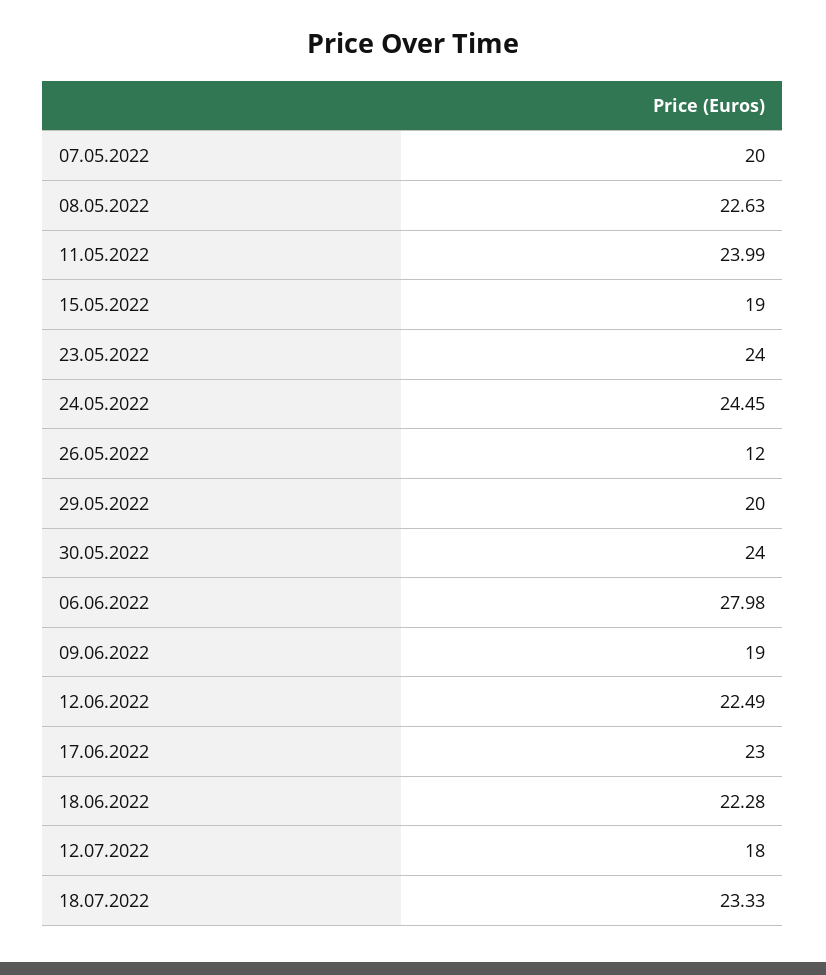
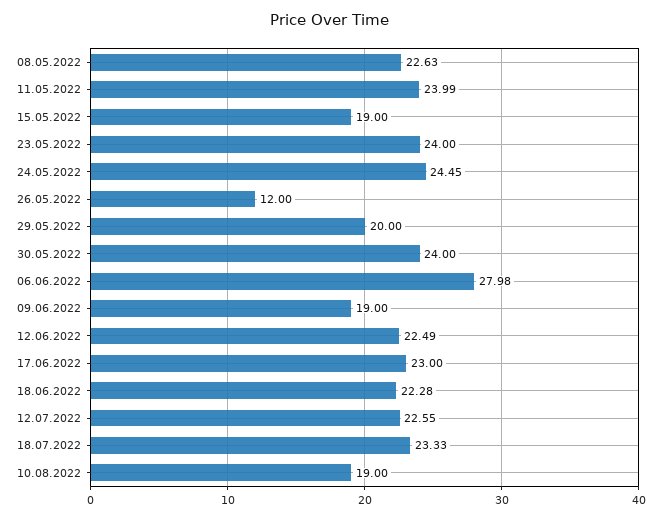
07.05.2022: 20 -> none
12.07.2022: 18 -> 22.55
10.08.2022: none -> 19

